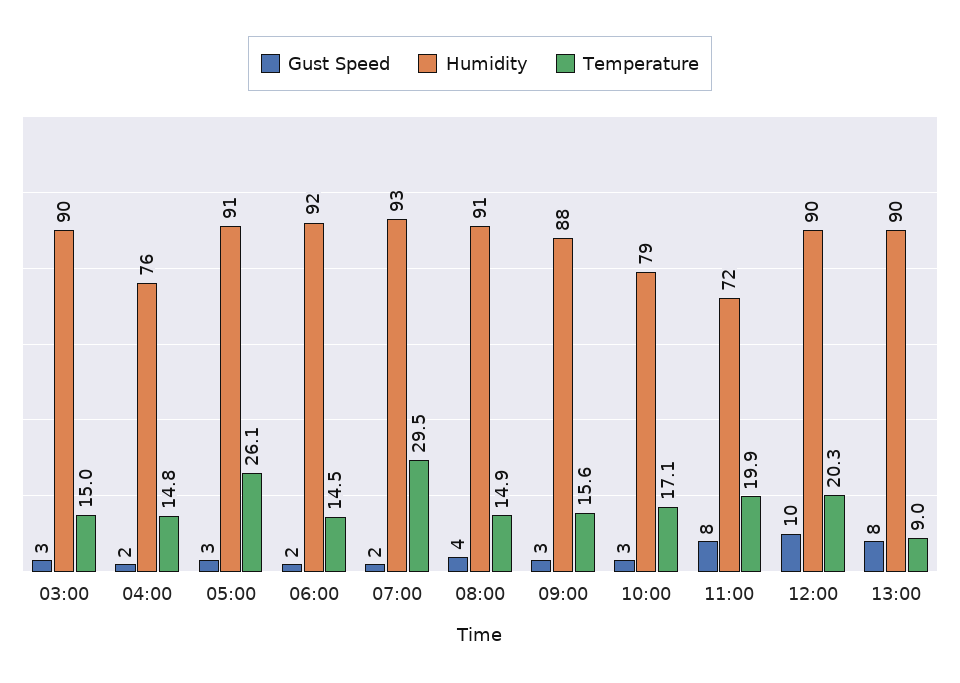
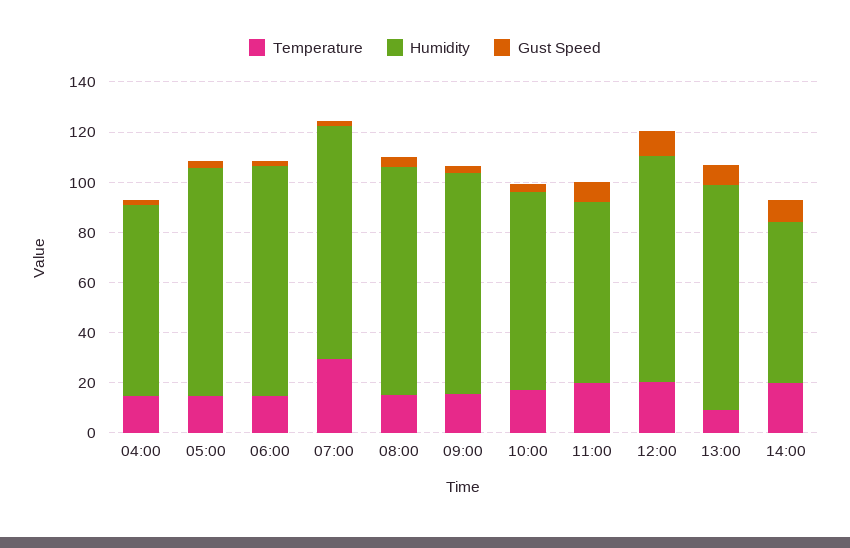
Gust Speed, 03:00: 3 -> none
Humidity, 03:00: 90 -> none
Temperature, 03:00: 15 -> none
Temperature, 05:00: 26.1 -> 15
Temperature, 14:00: none -> 20
Humidity, 14:00: none -> 65
Gust Speed, 14:00: none -> 10

